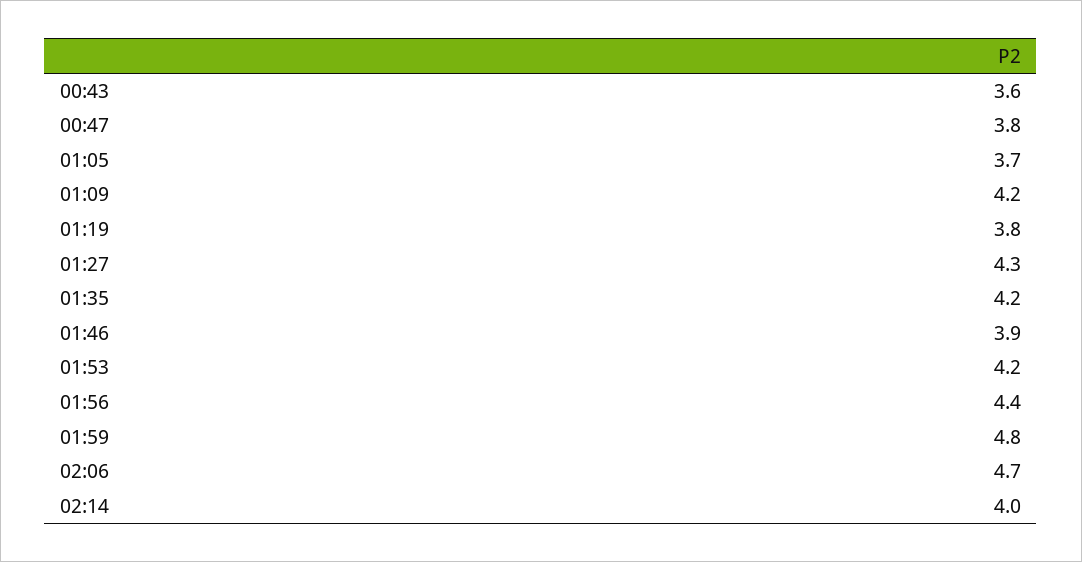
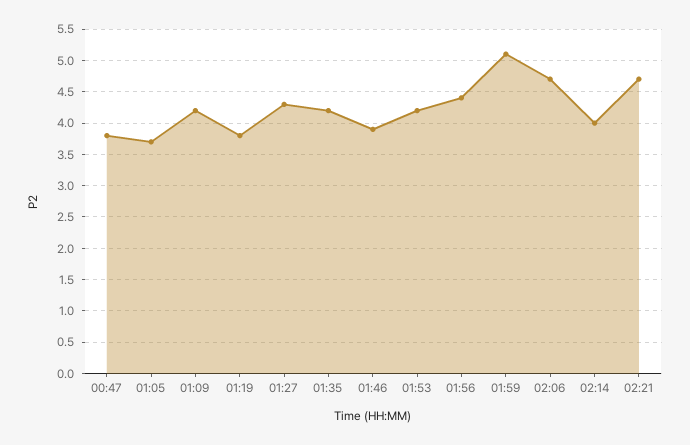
00:43: 3.6 -> none
01:59: 4.8 -> 5.1
02:21: none -> 4.7

